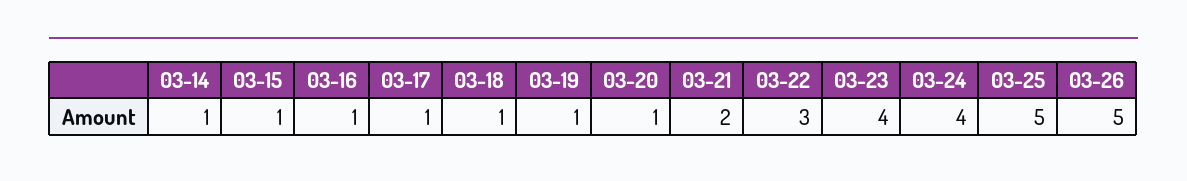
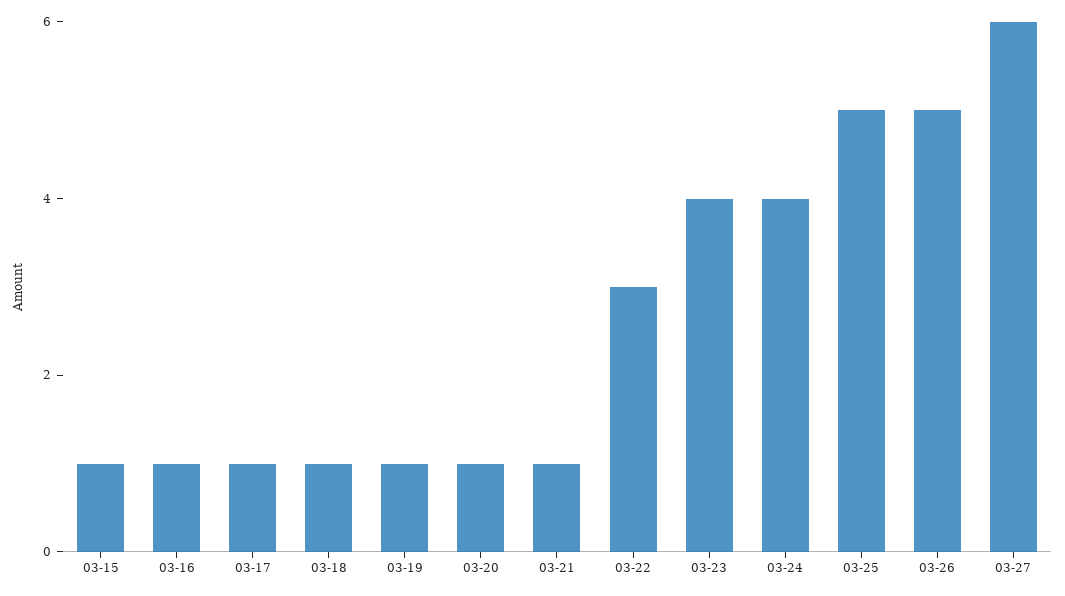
03-14: 1 -> none
03-21: 2 -> 1
03-27: none -> 6

